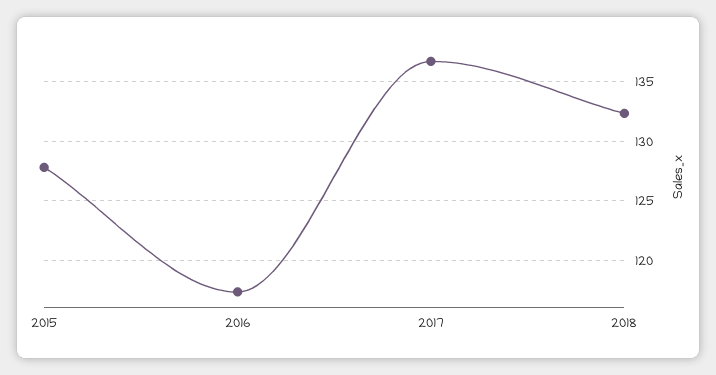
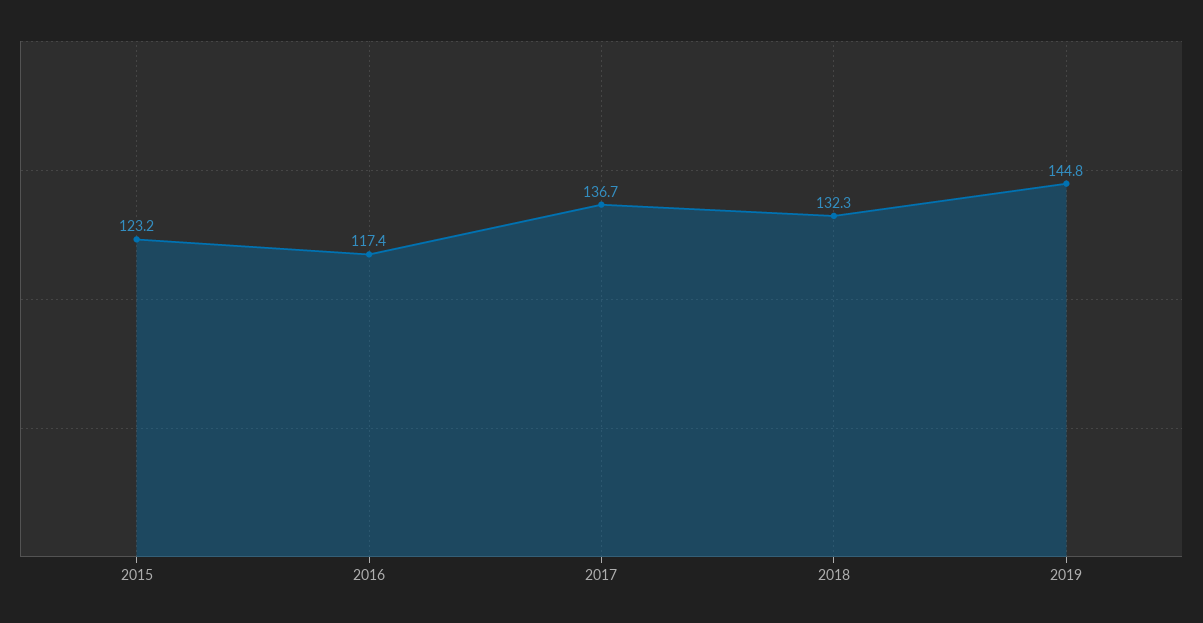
2015: 128 -> 123.2
2019: none -> 144.8

